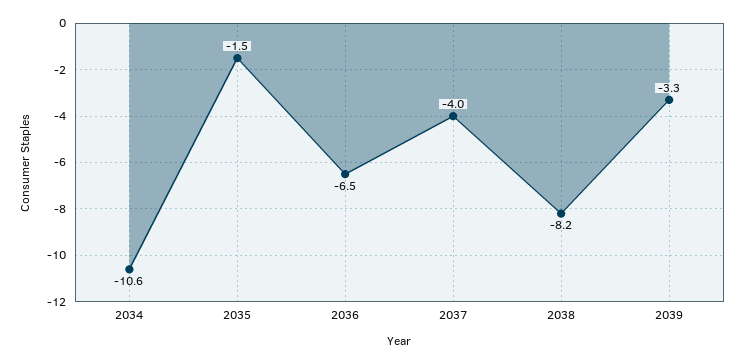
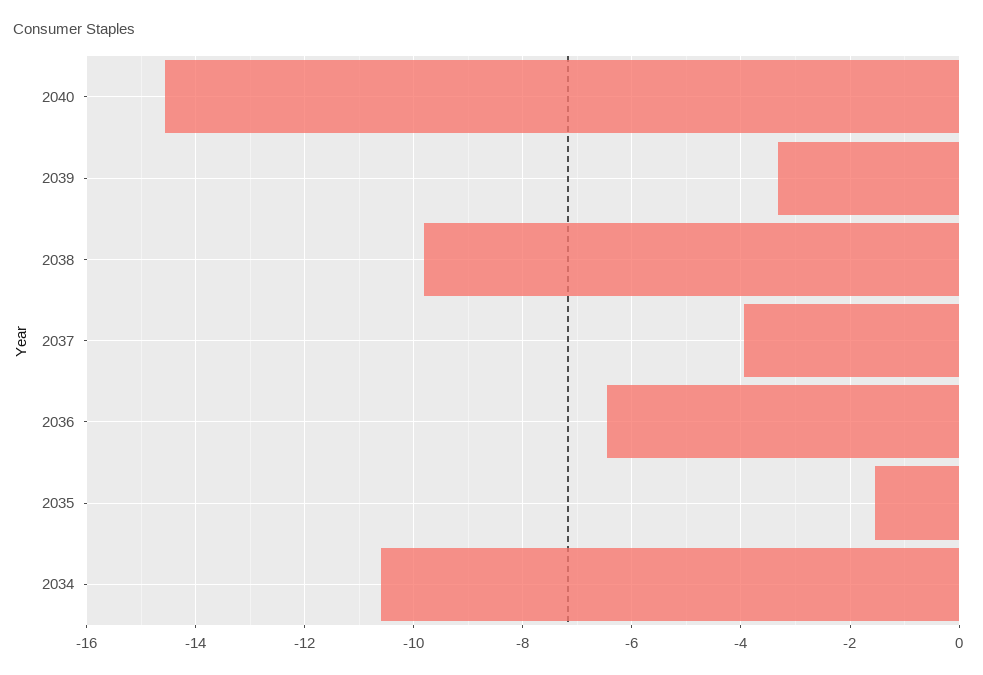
2038: -8.2 -> -9.8
2040: none -> -14.6

